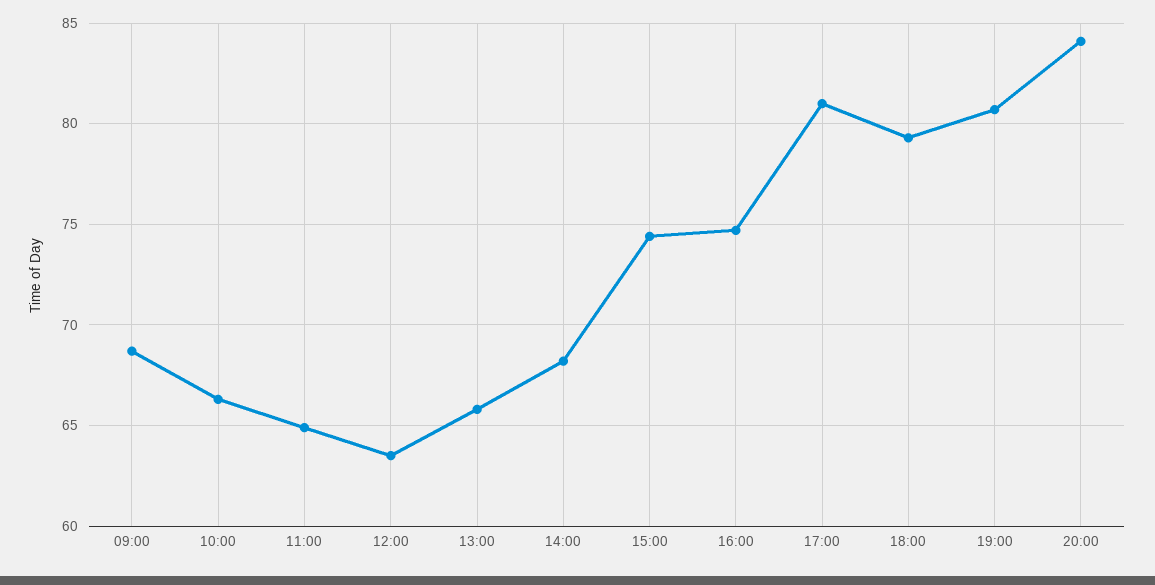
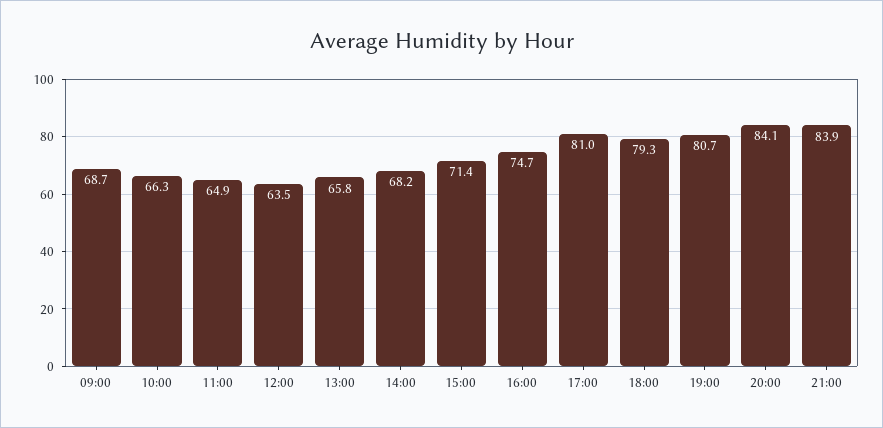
15:00: 74.5 -> 71.4
21:00: none -> 83.9

